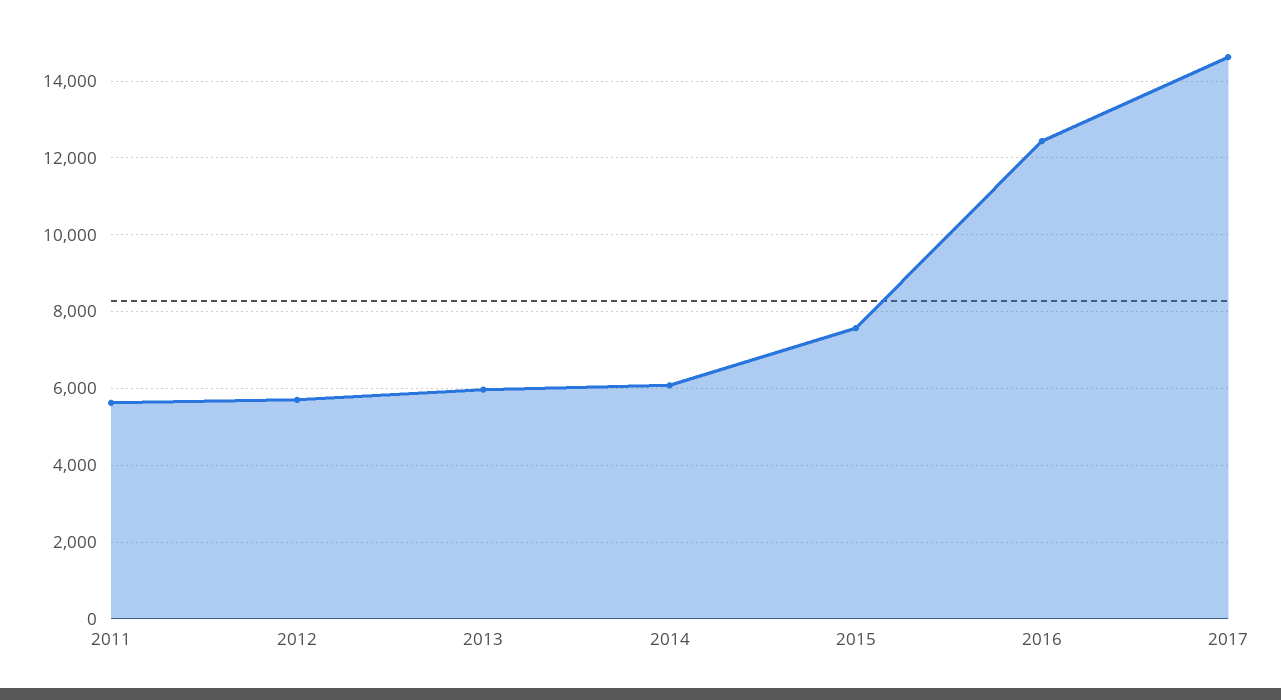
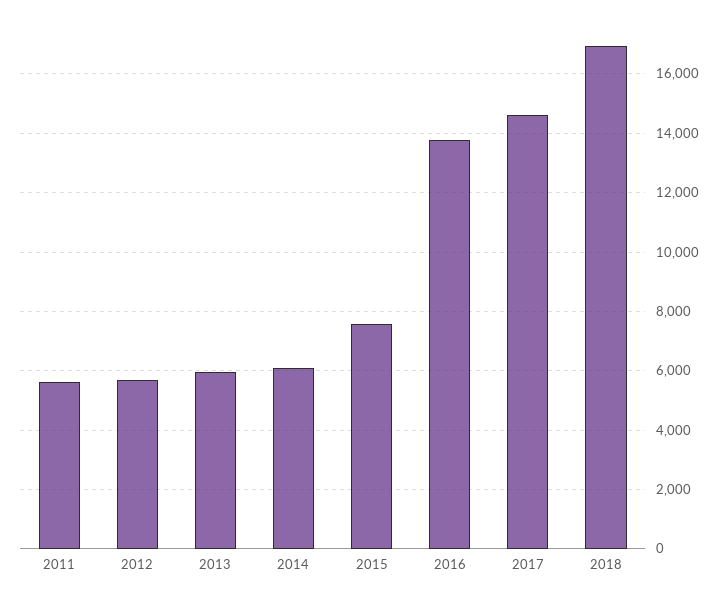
2016: 12400 -> 13750
2018: none -> 17000

